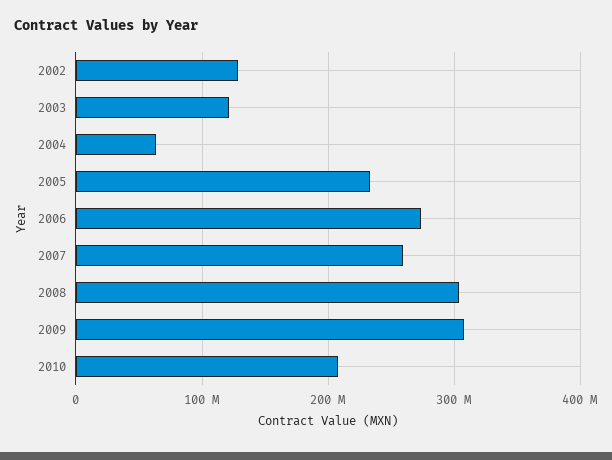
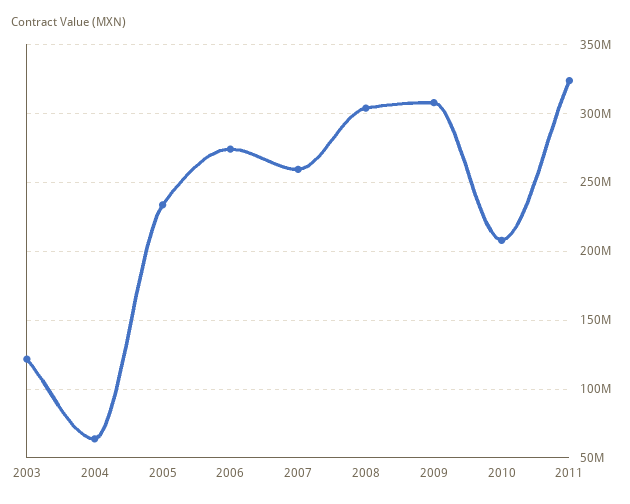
2002: 130000000 -> none
2011: none -> 325000000

